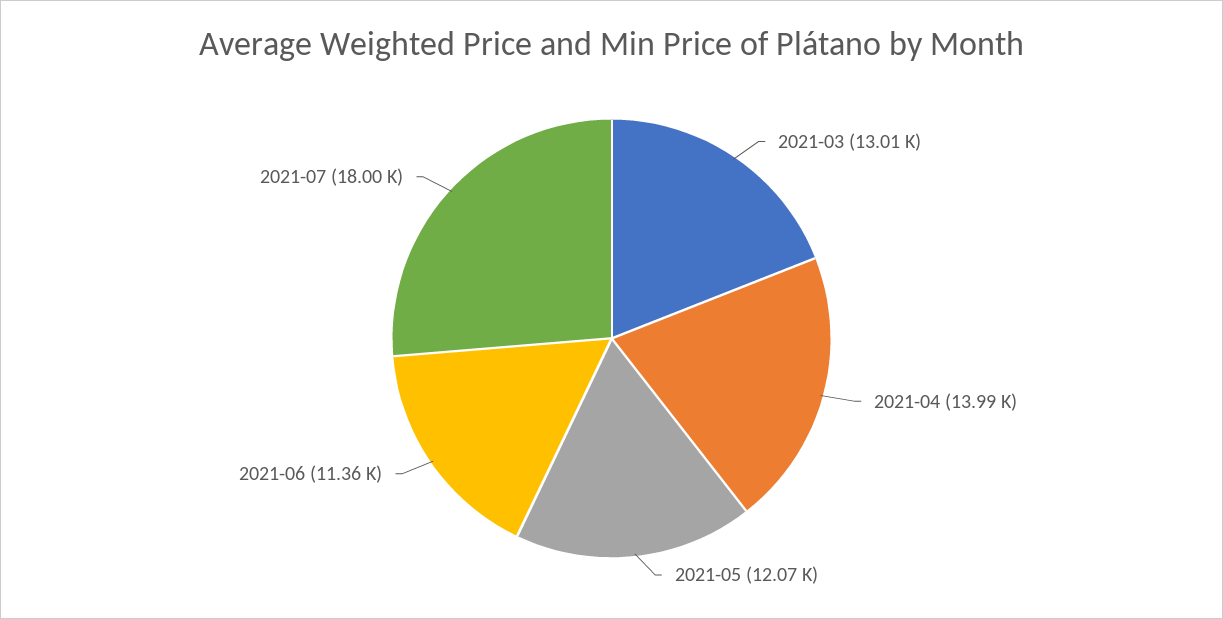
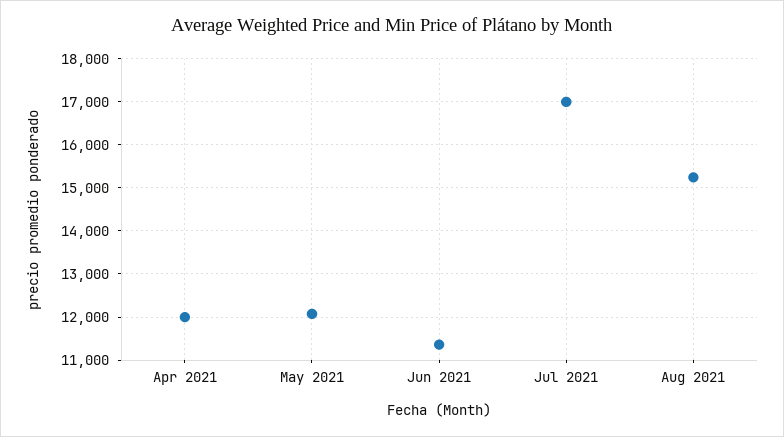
2021-03: 13010 -> none
2021-04: 13990 -> 12000
2021-07: 18000 -> 17000
Aug 2021: none -> 15200

